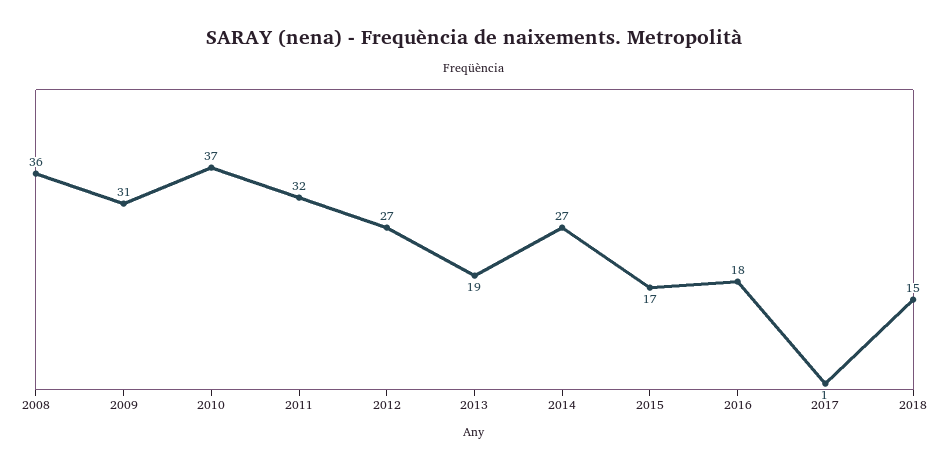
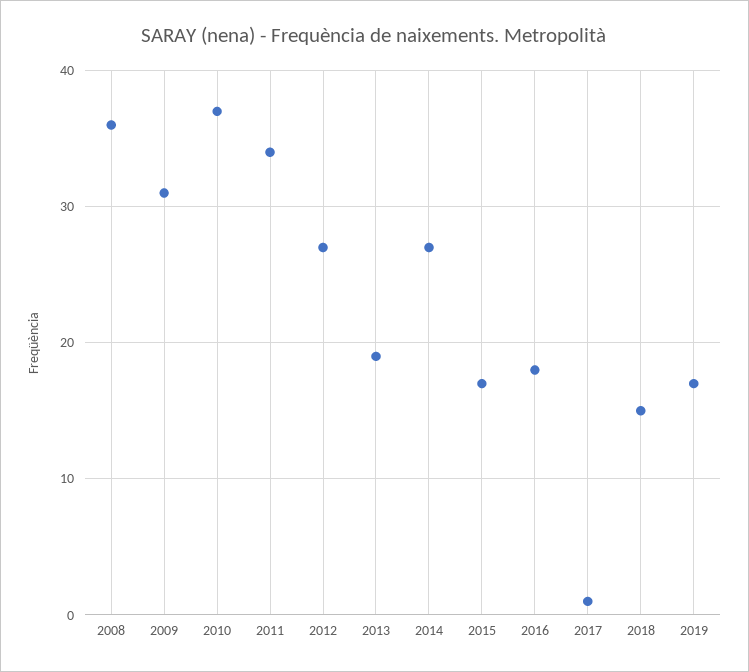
2011: 32 -> 34
2019: none -> 17

